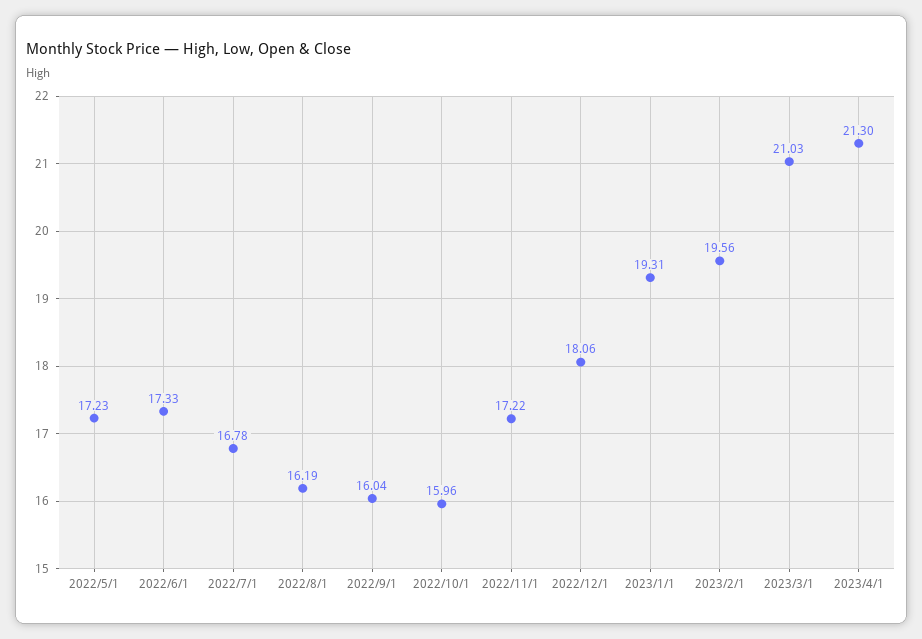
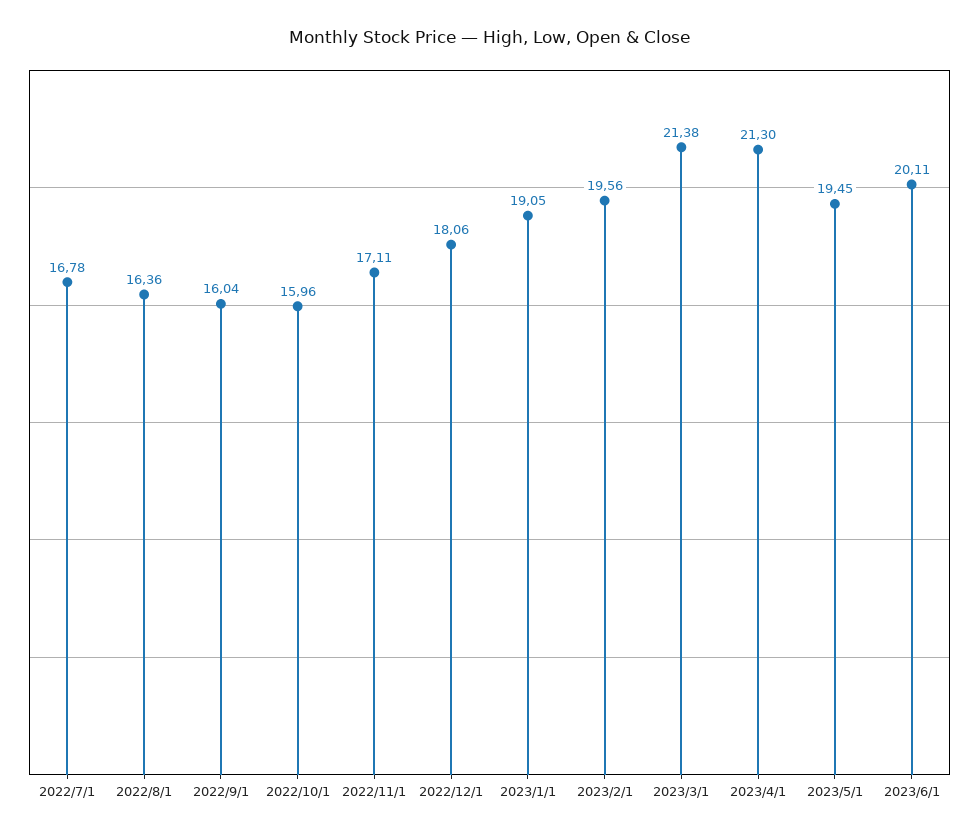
2022/5/1: 17.23 -> none
2022/6/1: 17.33 -> none
2022/8/1: 16.19 -> 16.36
2022/11/1: 17.22 -> 17.11
2023/1/1: 19.31 -> 19.05
2023/3/1: 21.03 -> 21.38
2023/5/1: none -> 19.45
2023/6/1: none -> 20.11

